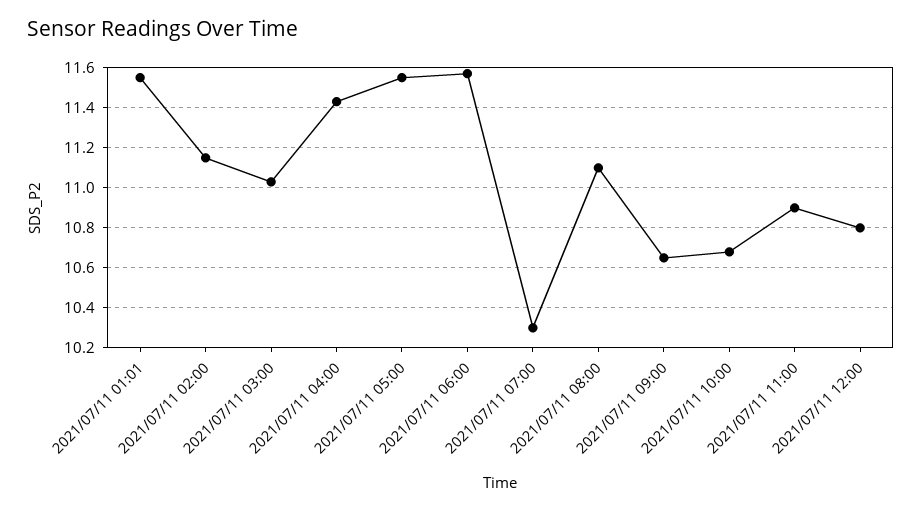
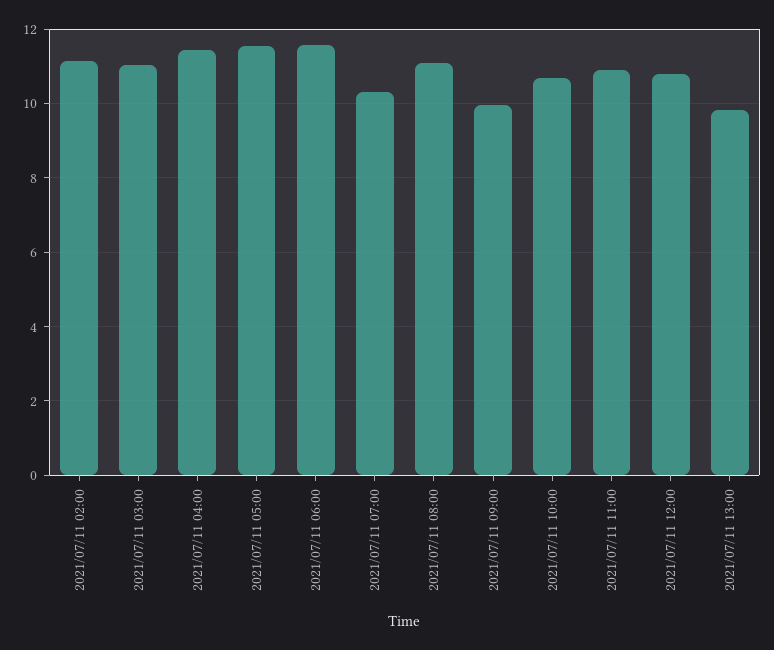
2021/07/11 01:01: 11.55 -> none
2021/07/11 09:00: 10.65 -> 10
2021/07/11 13:00: none -> 9.8

